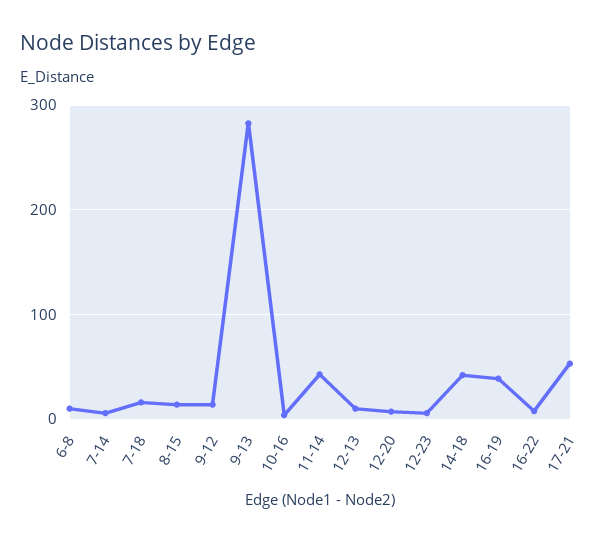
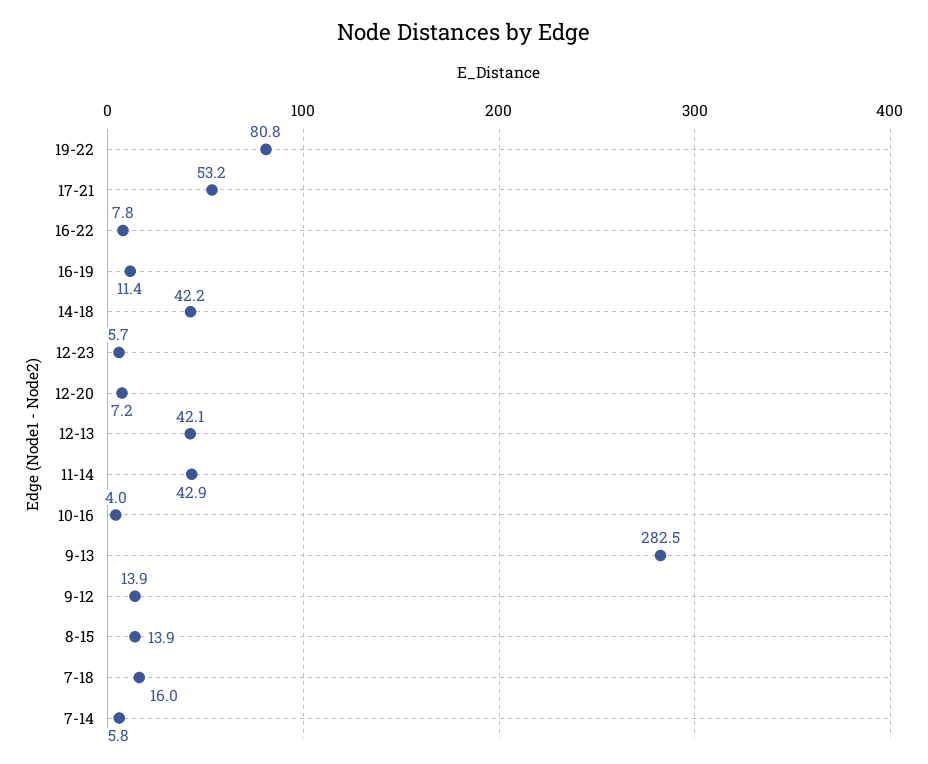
6-8: 10 -> none
12-13: 10 -> 42.1
16-19: 40 -> 11.4
19-22: none -> 80.8

